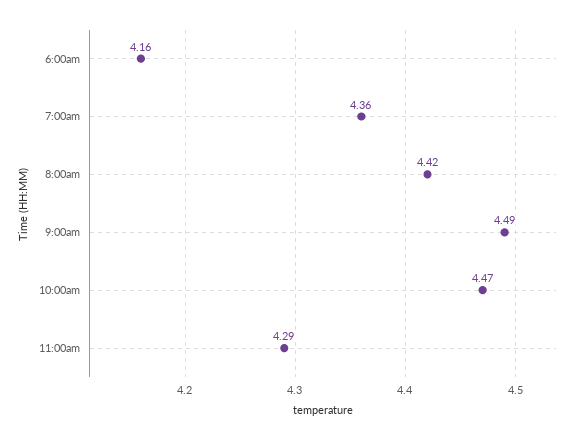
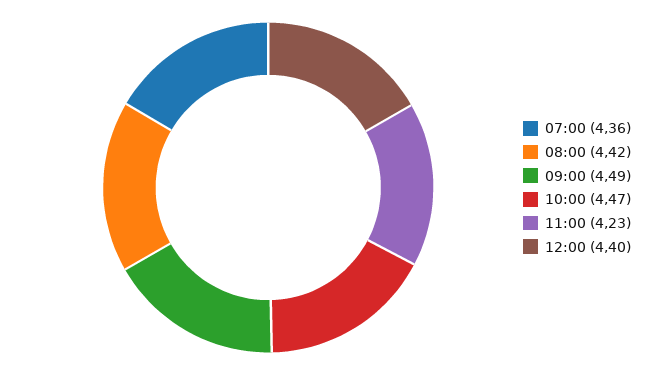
6:00am: 4.16 -> none
11:00am: 4.29 -> 4.23
12:00: none -> 4.4

